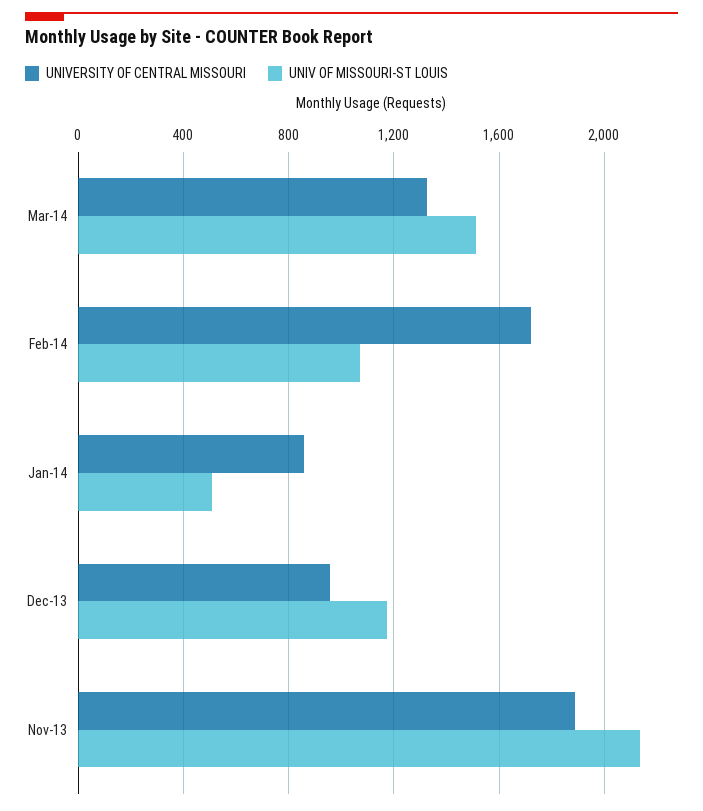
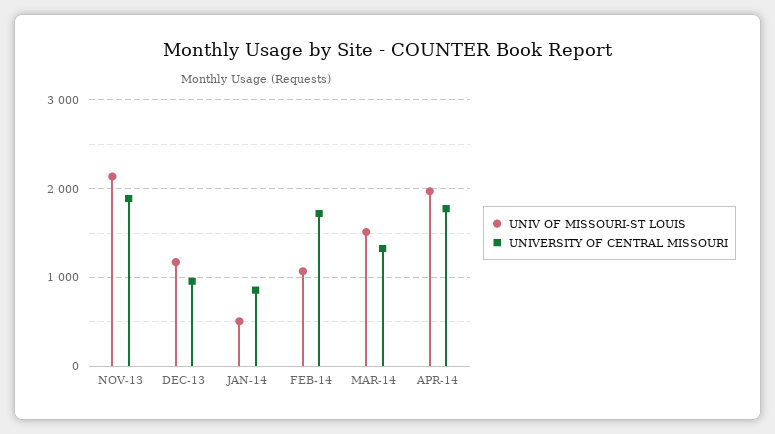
UNIV OF MISSOURI-ST LOUIS, APR-14: none -> 2000
UNIVERSITY OF CENTRAL MISSOURI, APR-14: none -> 1800

